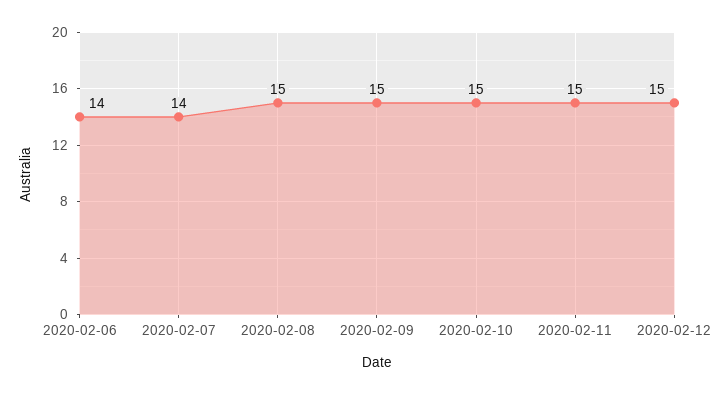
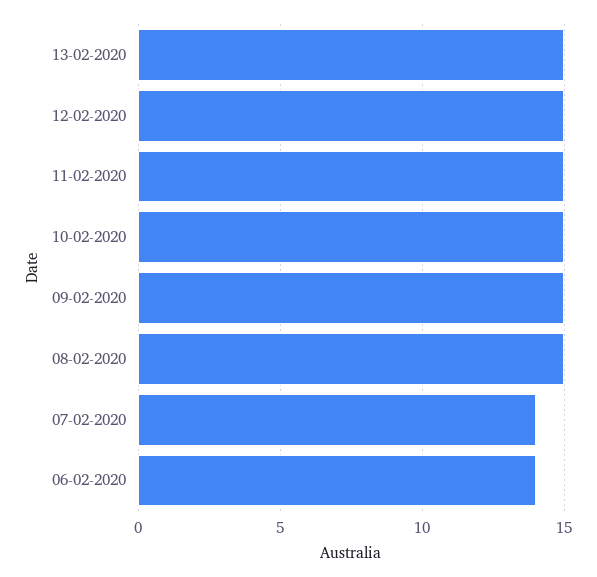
13-02-2020: none -> 15

